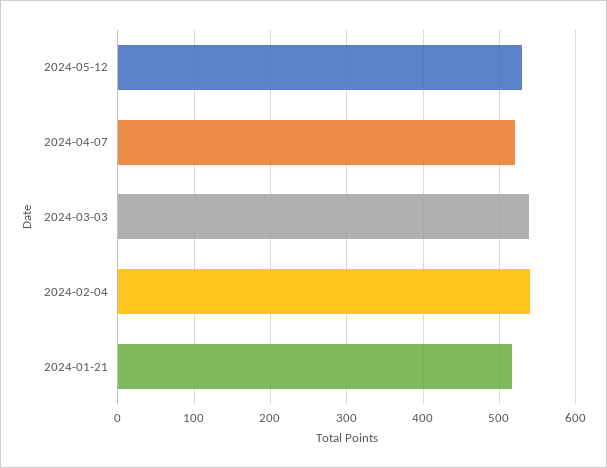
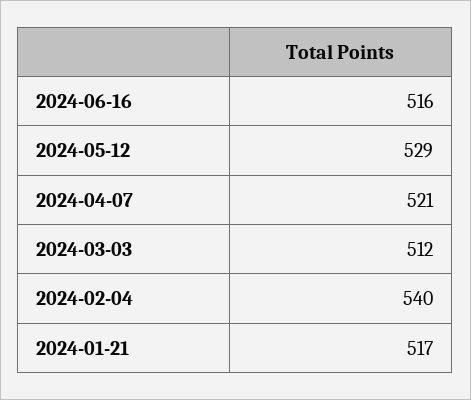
2024-03-03: 540 -> 512
2024-06-16: none -> 516

